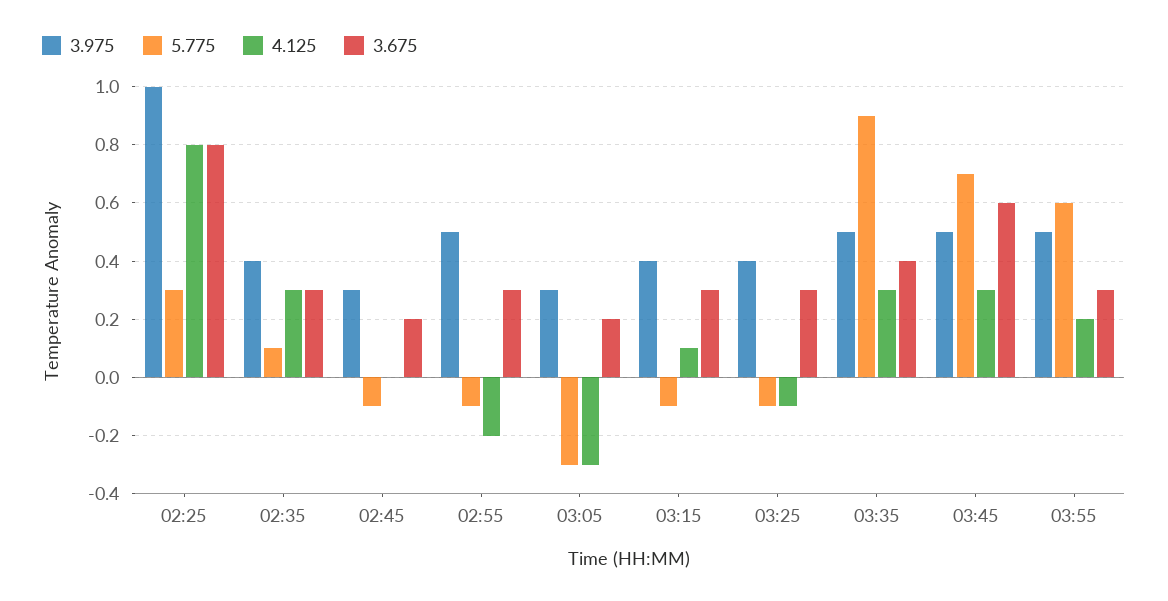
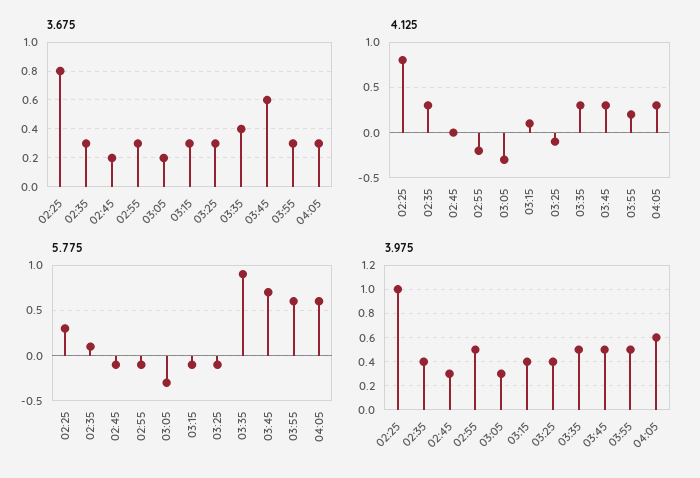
3.675, 04:05: none -> 0.3
4.125, 04:05: none -> 0.3
5.775, 04:05: none -> 0.6
3.975, 04:05: none -> 0.6

